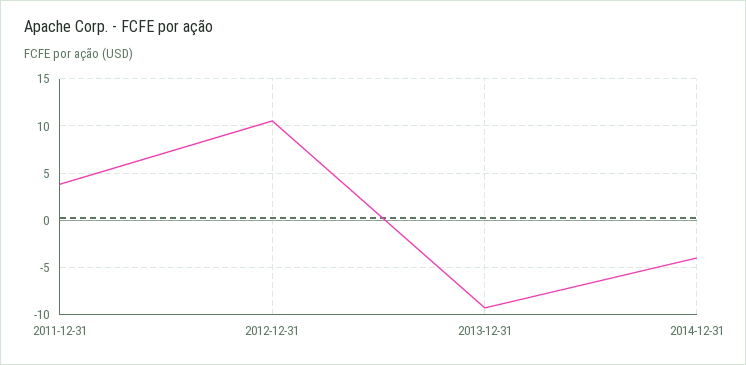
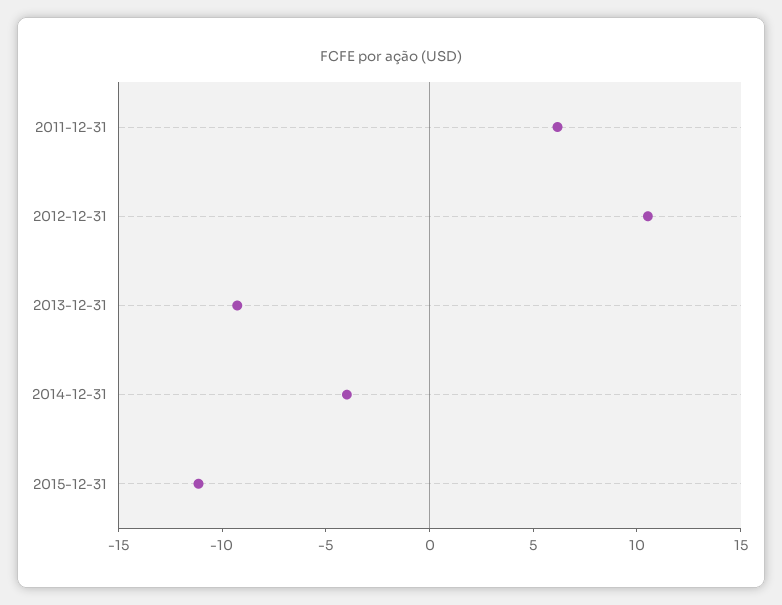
2011-12-31: 4 -> 6
2015-12-31: none -> -11

